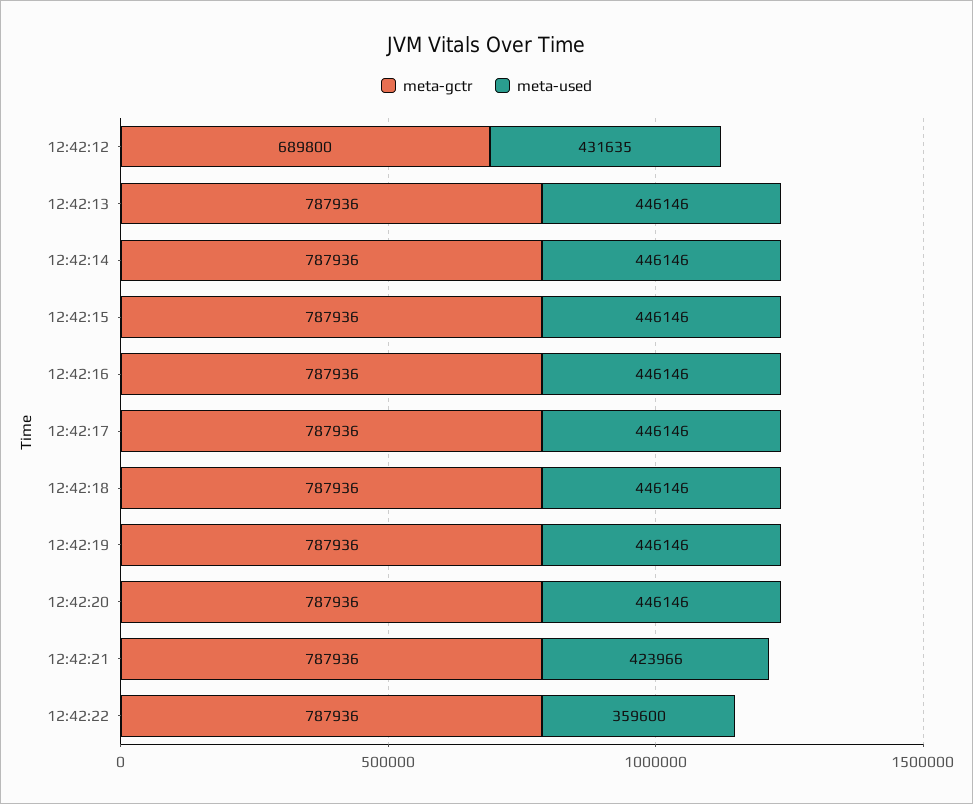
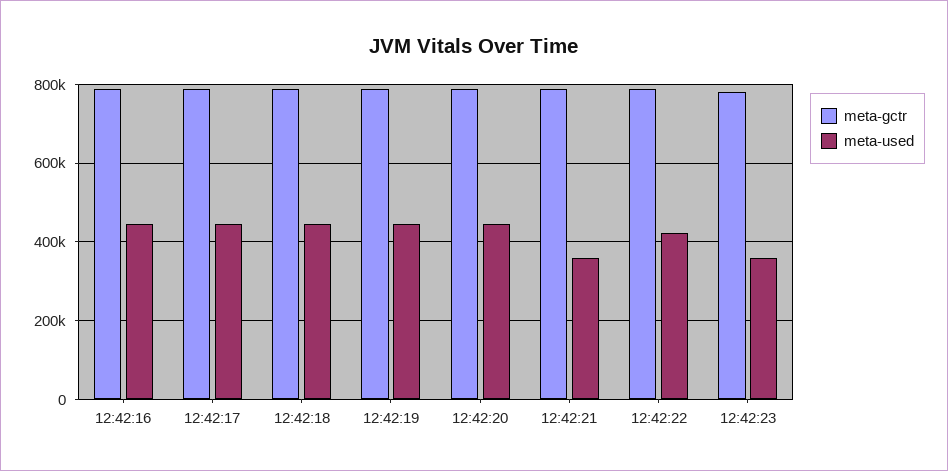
meta-gctr, 12:42:12: 689800 -> none
meta-used, 12:42:12: 431635 -> none
meta-gctr, 12:42:13: 787936 -> none
meta-used, 12:42:13: 446146 -> none
meta-gctr, 12:42:14: 787936 -> none
meta-used, 12:42:14: 446146 -> none
meta-gctr, 12:42:15: 787936 -> none
meta-used, 12:42:15: 446146 -> none
meta-used, 12:42:21: 423966 -> 360000
meta-used, 12:42:22: 359600 -> 420000
meta-gctr, 12:42:23: none -> 780000
meta-used, 12:42:23: none -> 360000

